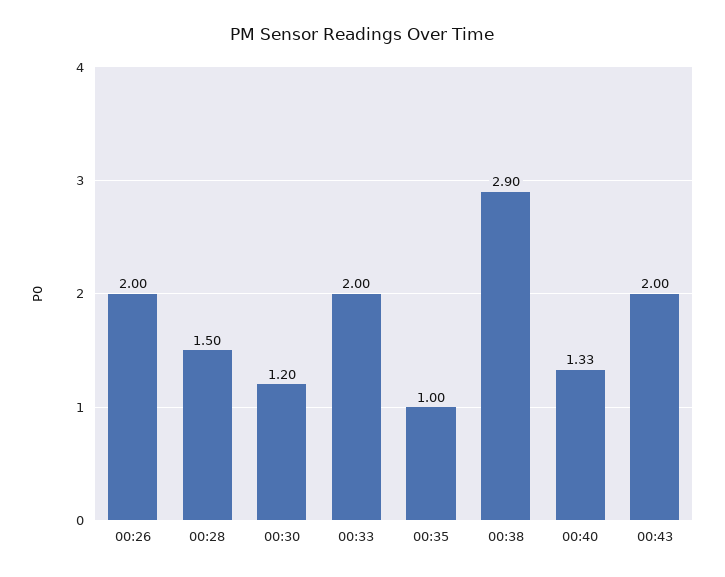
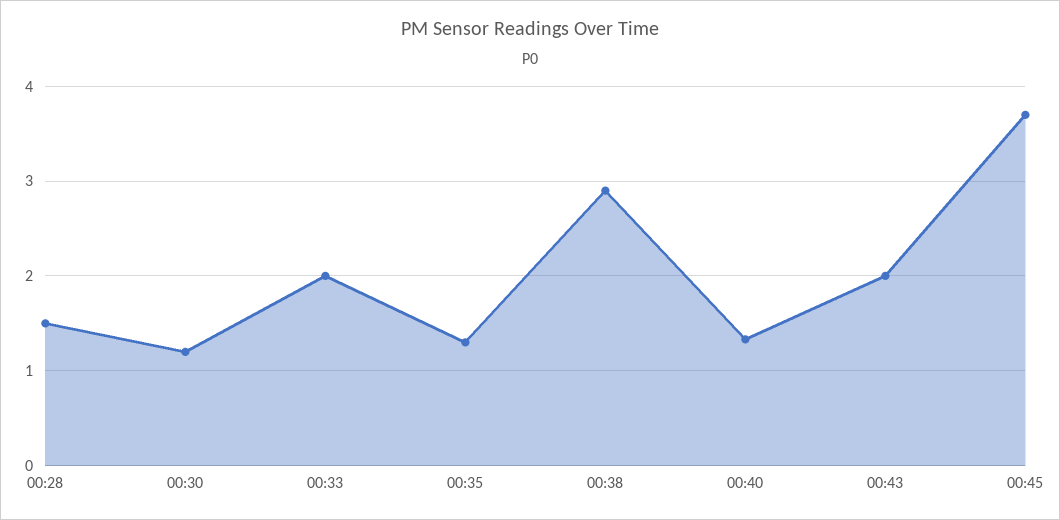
00:26: 2 -> none
00:35: 1 -> 1.3
00:45: none -> 3.7

